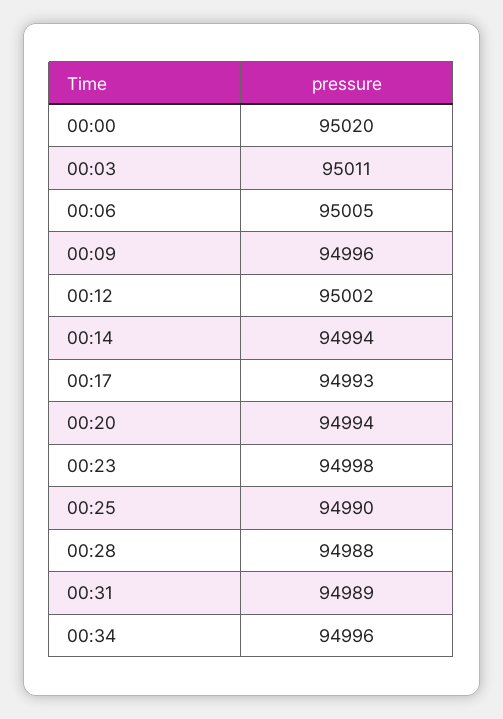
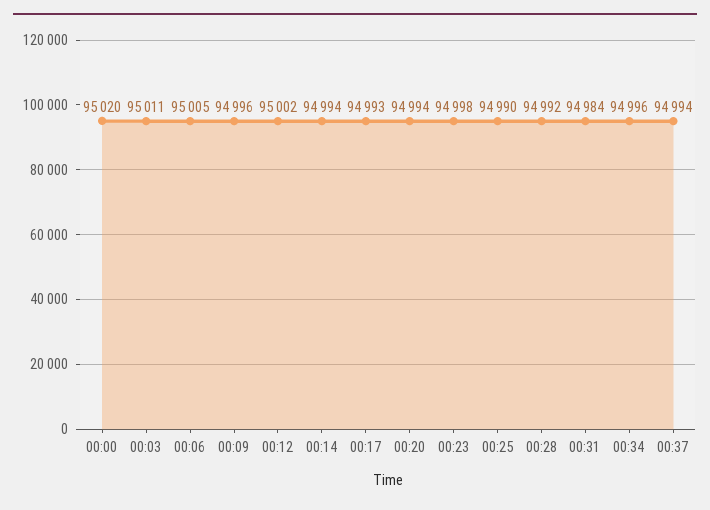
00:28: 94988 -> 94992
00:31: 94989 -> 94984
00:37: none -> 94994

